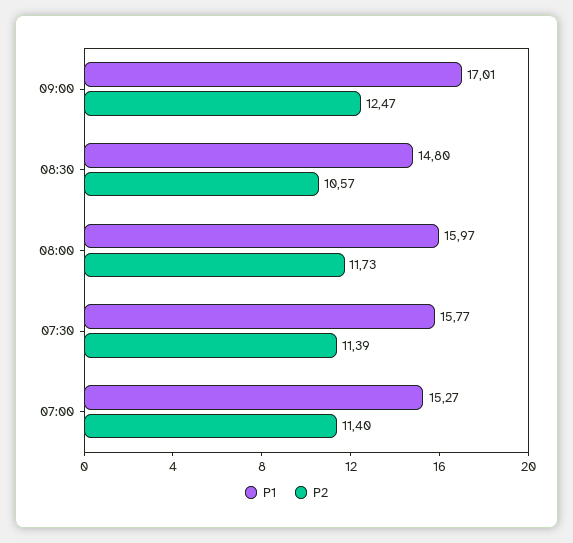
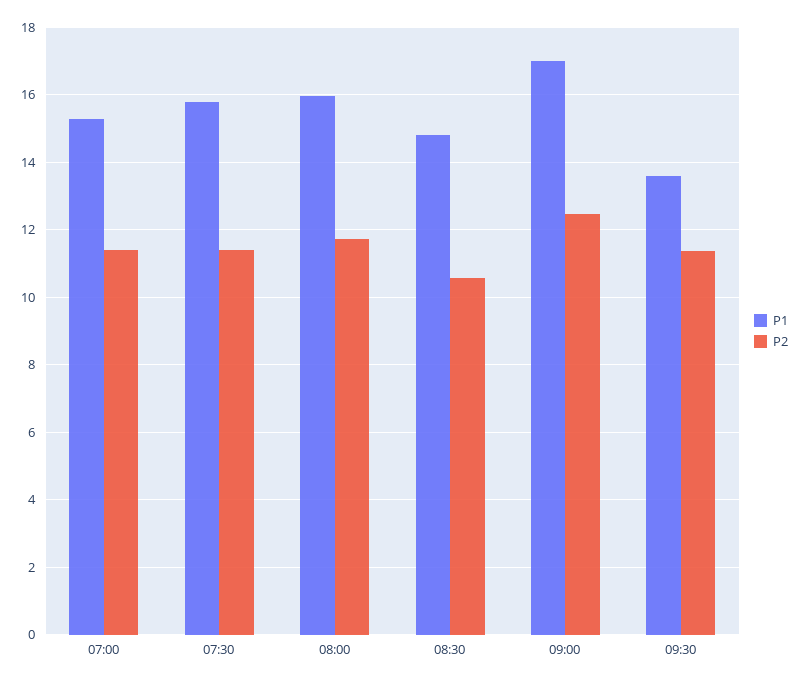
P1, 09:30: none -> 13.6
P2, 09:30: none -> 11.4

